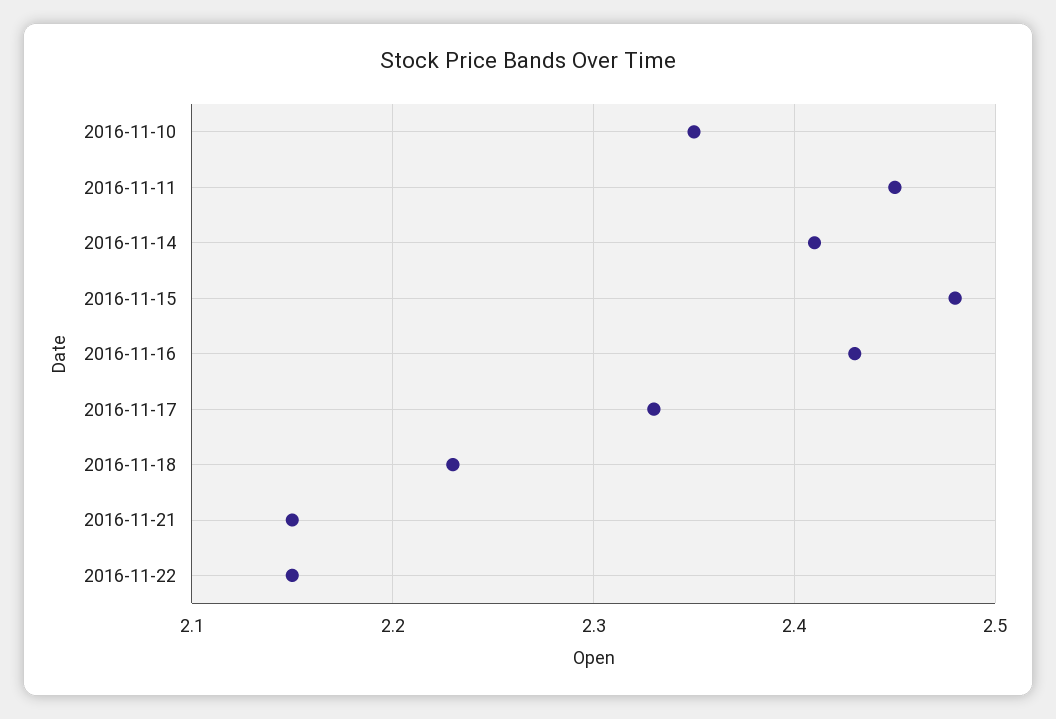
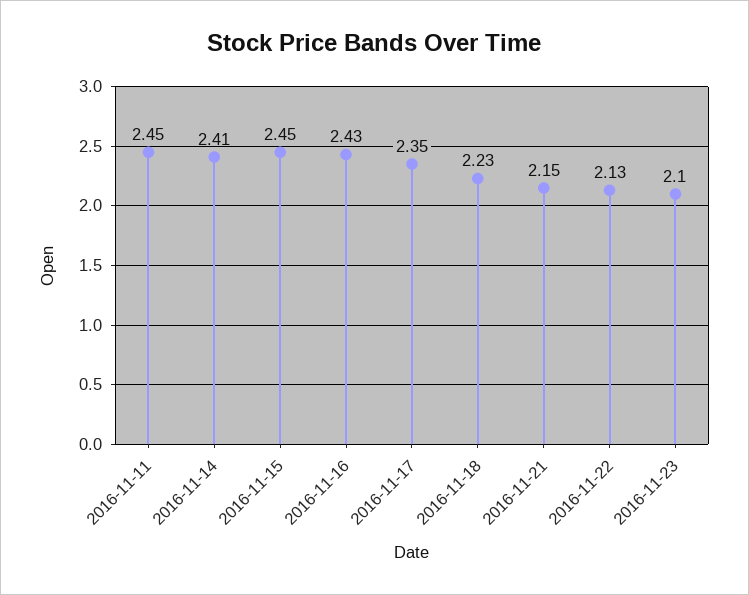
2016-11-10: 2.35 -> none
2016-11-15: 2.48 -> 2.45
2016-11-17: 2.33 -> 2.35
2016-11-22: 2.15 -> 2.13
2016-11-23: none -> 2.1

